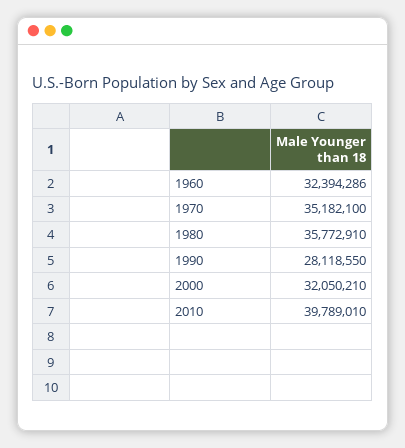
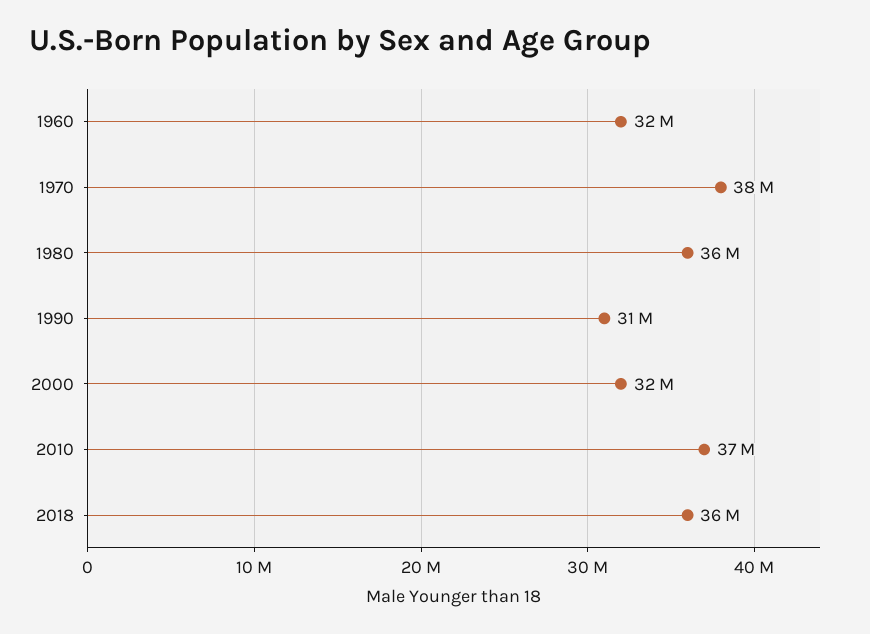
1970: 35182100 -> 38000000
1990: 28118550 -> 31000000
2010: 39789010 -> 37000000
2018: none -> 36000000

